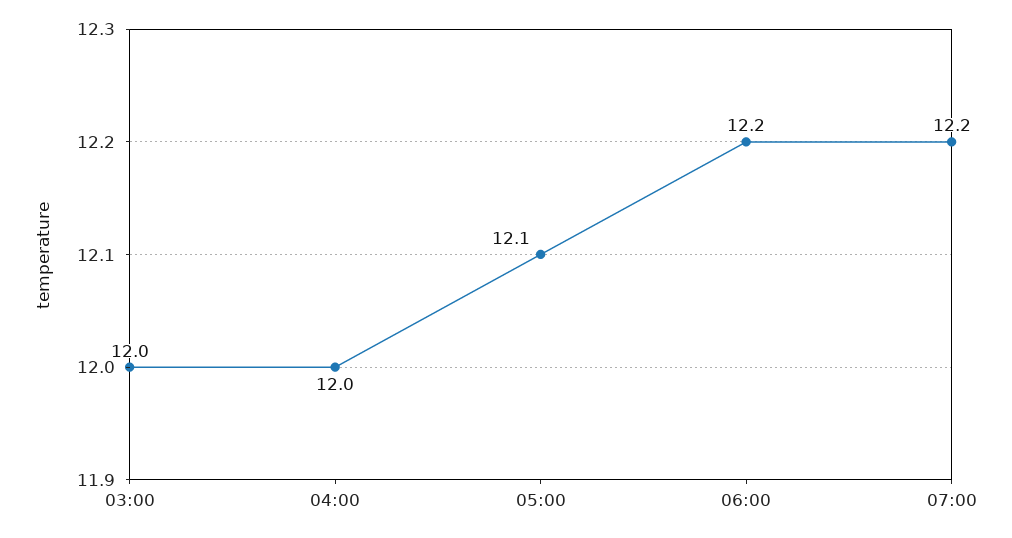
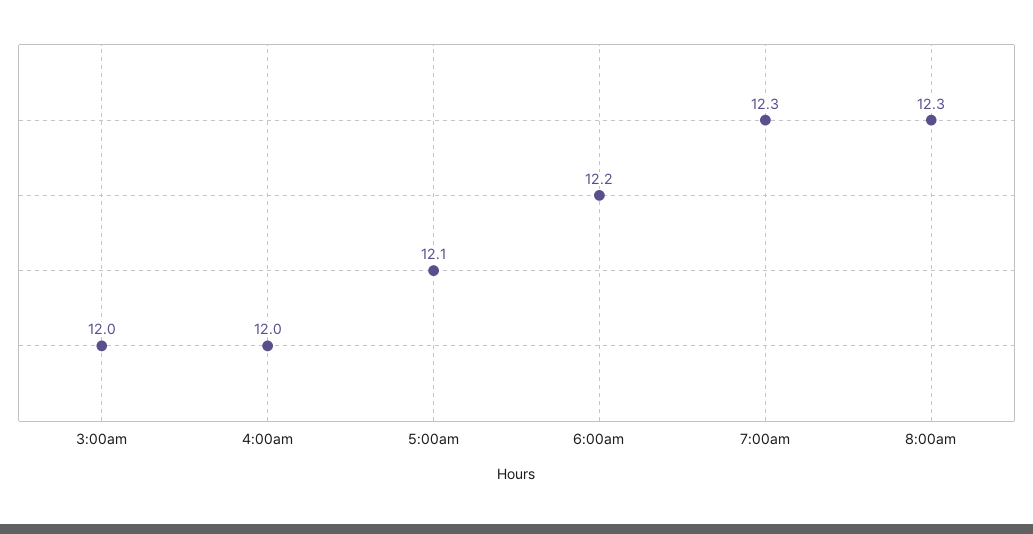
07:00: 12.2 -> 12.3
8:00am: none -> 12.3

